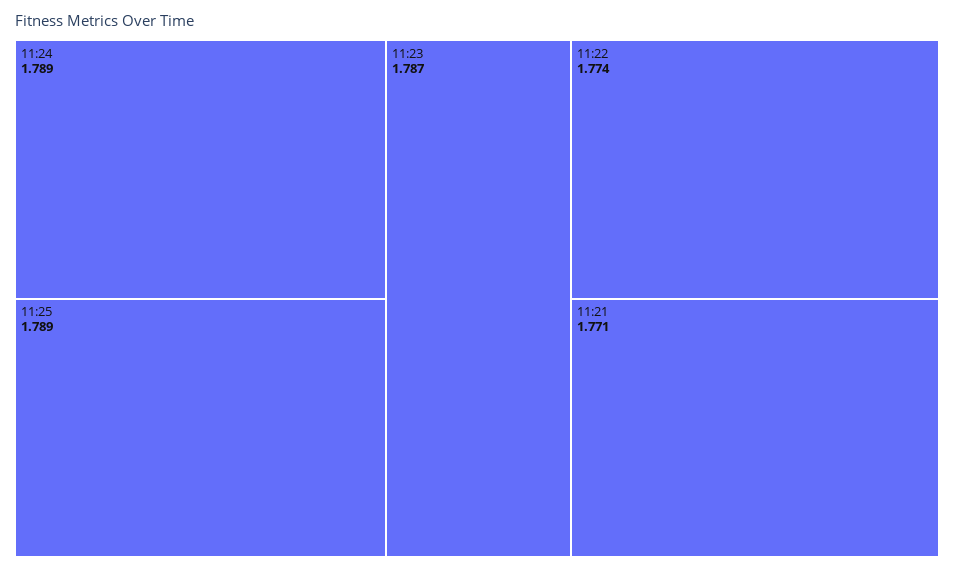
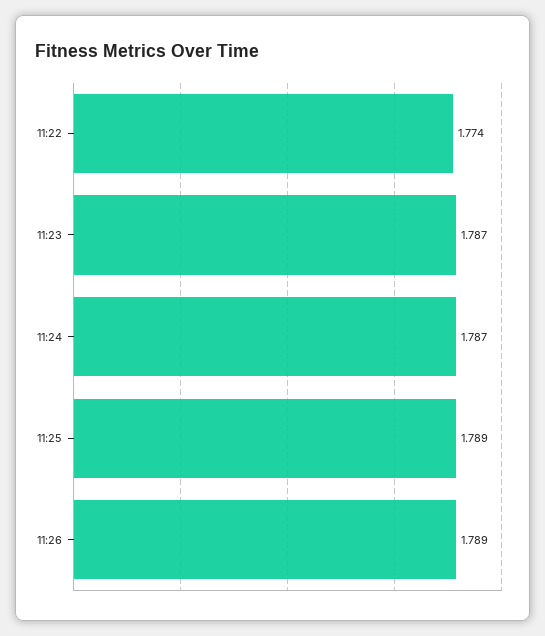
11:24: 1.789 -> 1.787
11:21: 1.771 -> none
11:26: none -> 1.789

